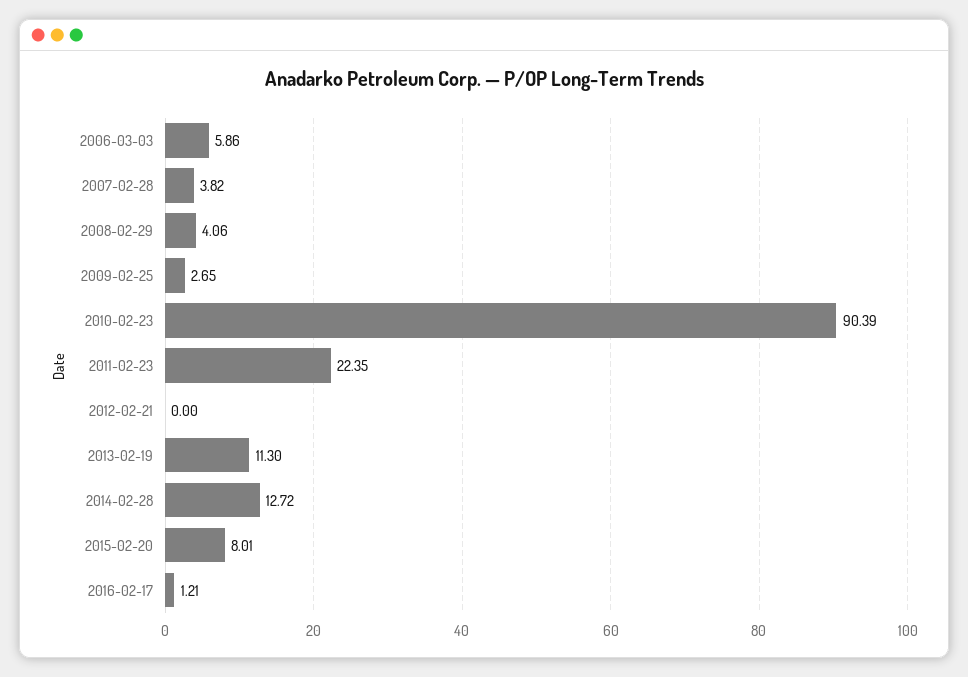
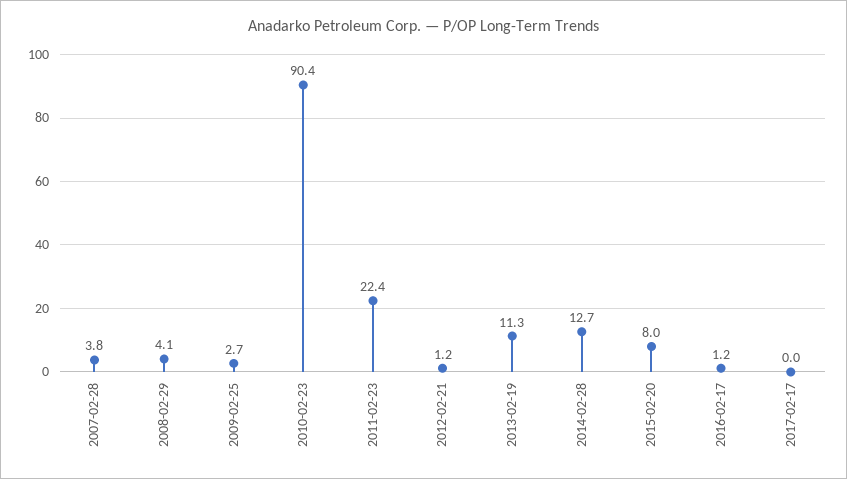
2006-03-03: 5.86 -> none
2012-02-21: 0 -> 1.2
2017-02-17: none -> 0

